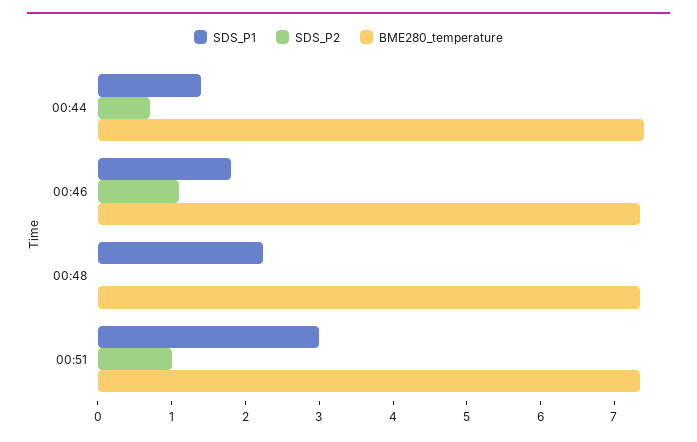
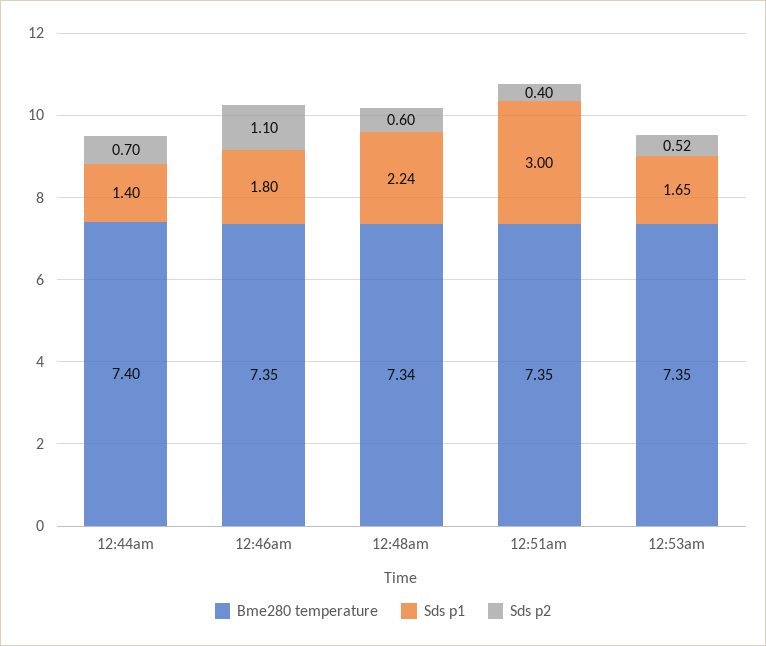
SDS_P2, 00:48: 0 -> 0.6
SDS_P2, 00:51: 1 -> 0.4
BME280_temperature, 12:53am: none -> 7.35
SDS_P1, 12:53am: none -> 1.65
SDS_P2, 12:53am: none -> 0.52

